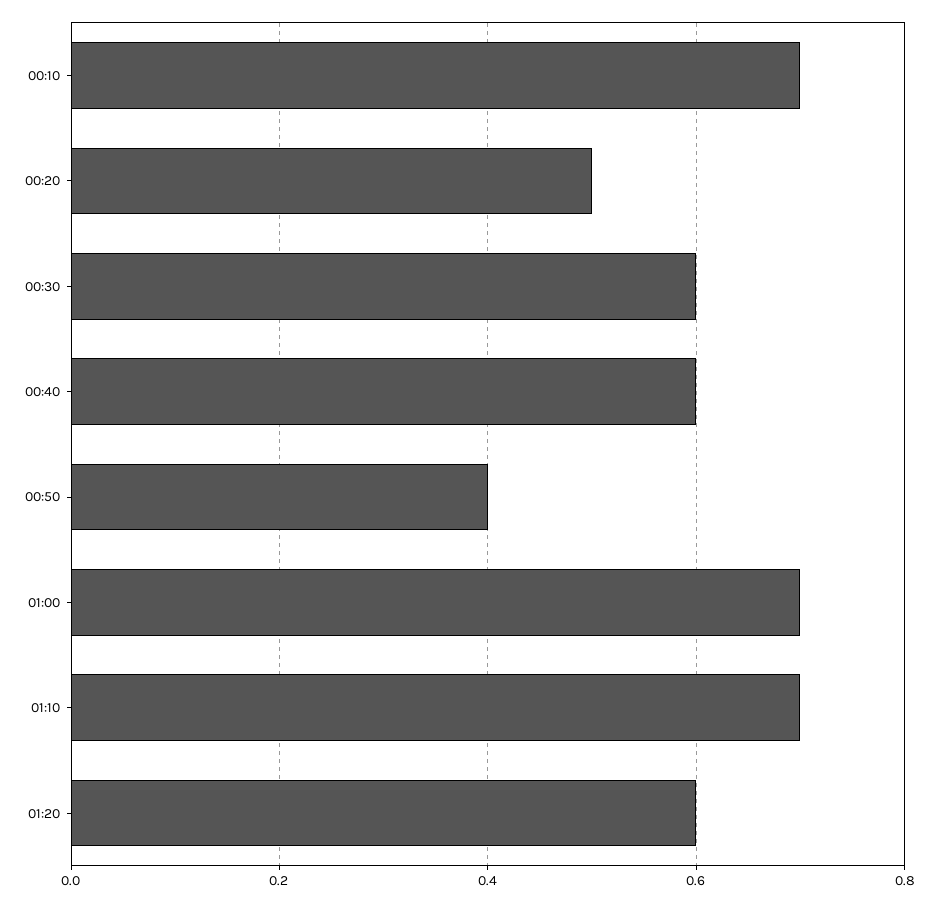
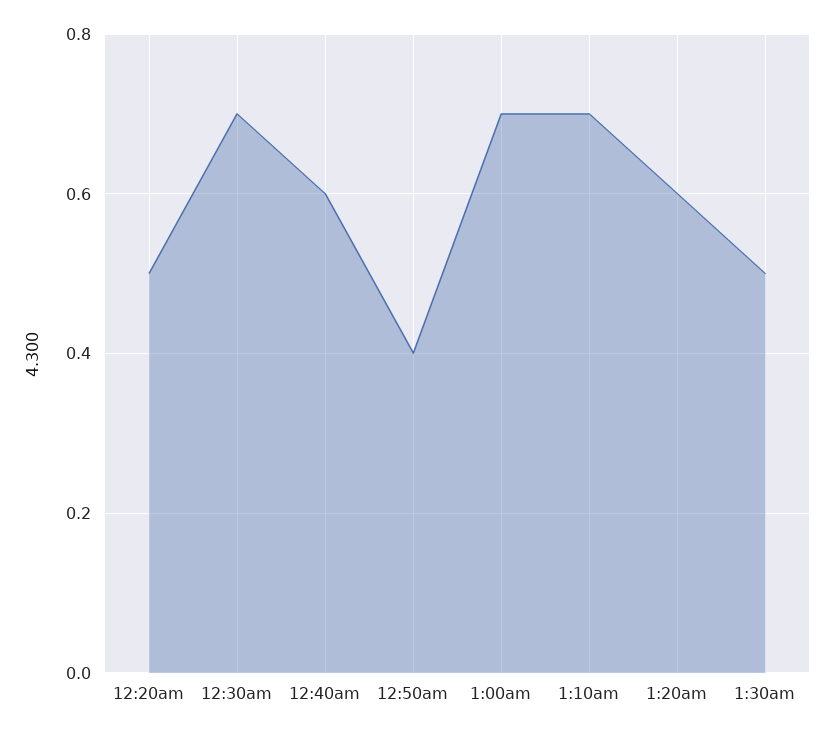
00:10: 0.7 -> none
00:30: 0.6 -> 0.7
1:30am: none -> 0.5

